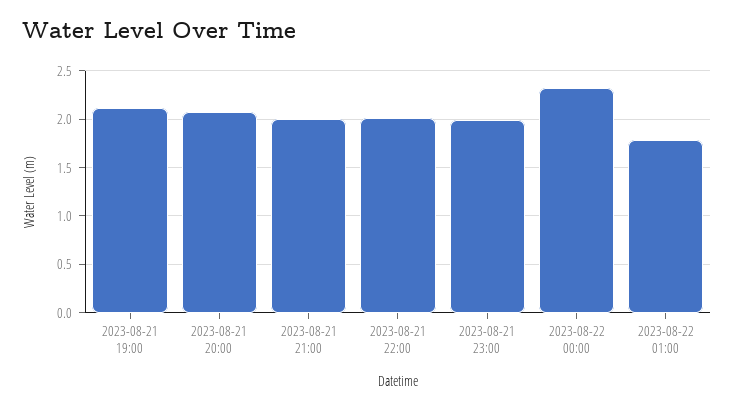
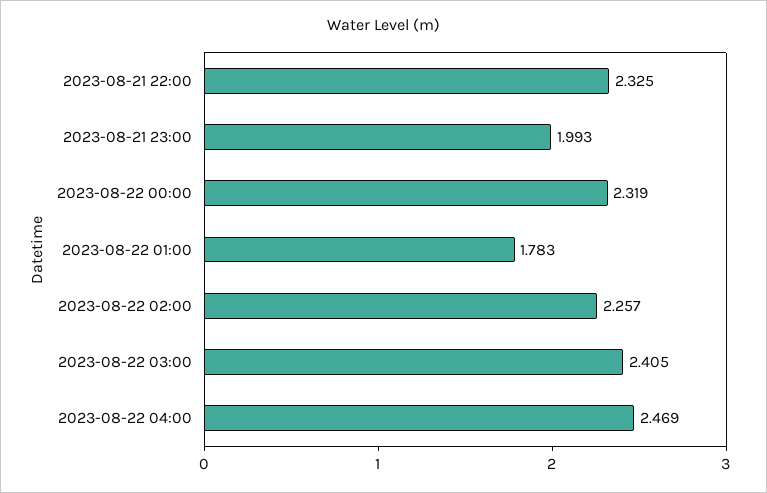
2023-08-21 19:00: 2.1 -> none
2023-08-21 20:00: 2.1 -> none
2023-08-21 21:00: 2 -> none
2023-08-21 22:00: 2 -> 2.325
2023-08-22 02:00: none -> 2.257
2023-08-22 03:00: none -> 2.405
2023-08-22 04:00: none -> 2.469

